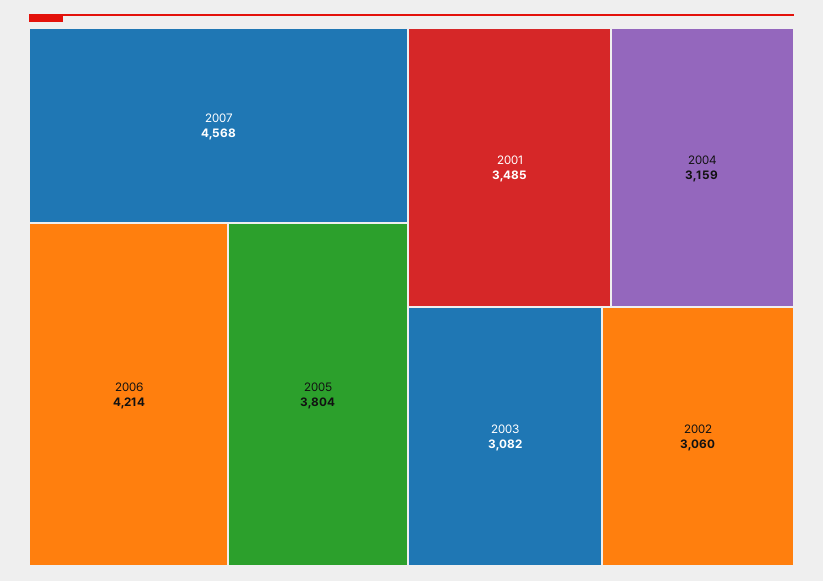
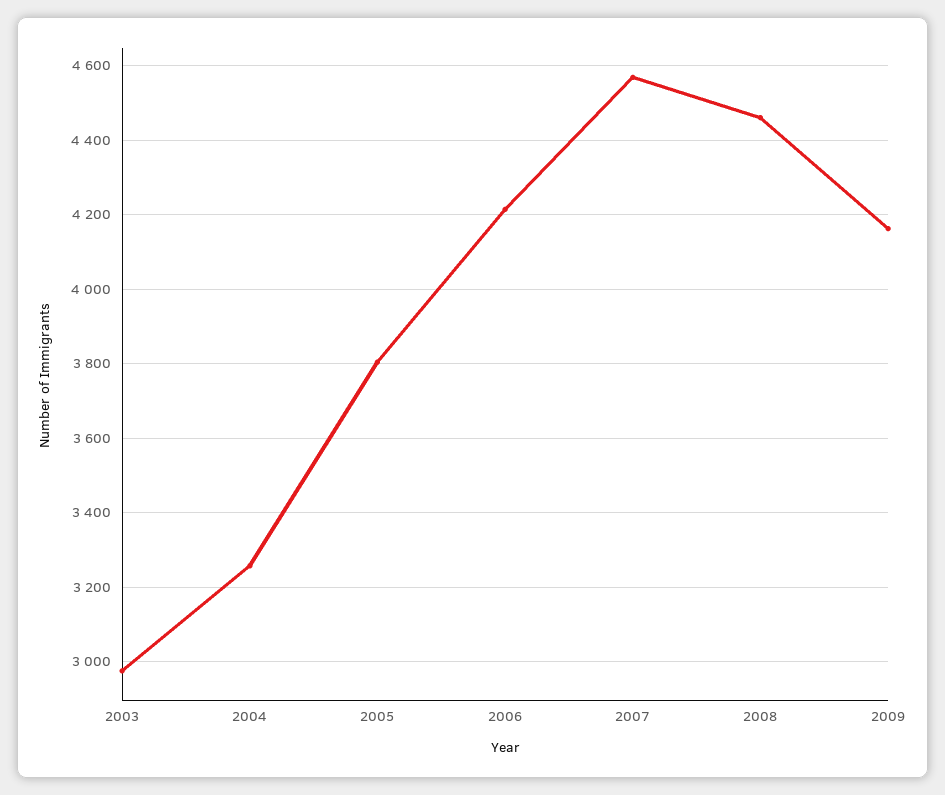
2001: 3485 -> none
2004: 3159 -> 3260
2003: 3082 -> 2980
2002: 3060 -> none
2008: none -> 4460
2009: none -> 4160

